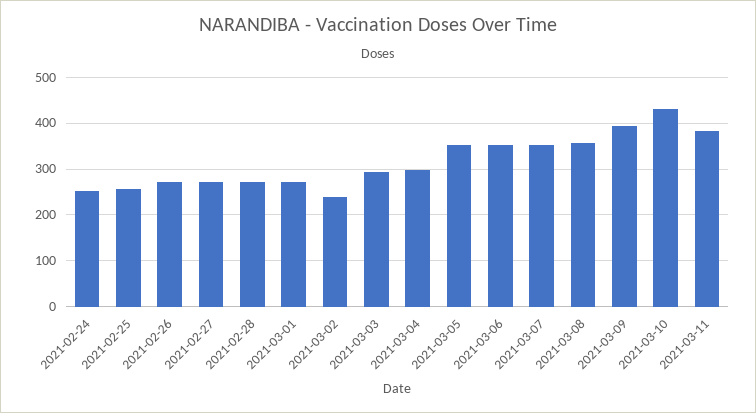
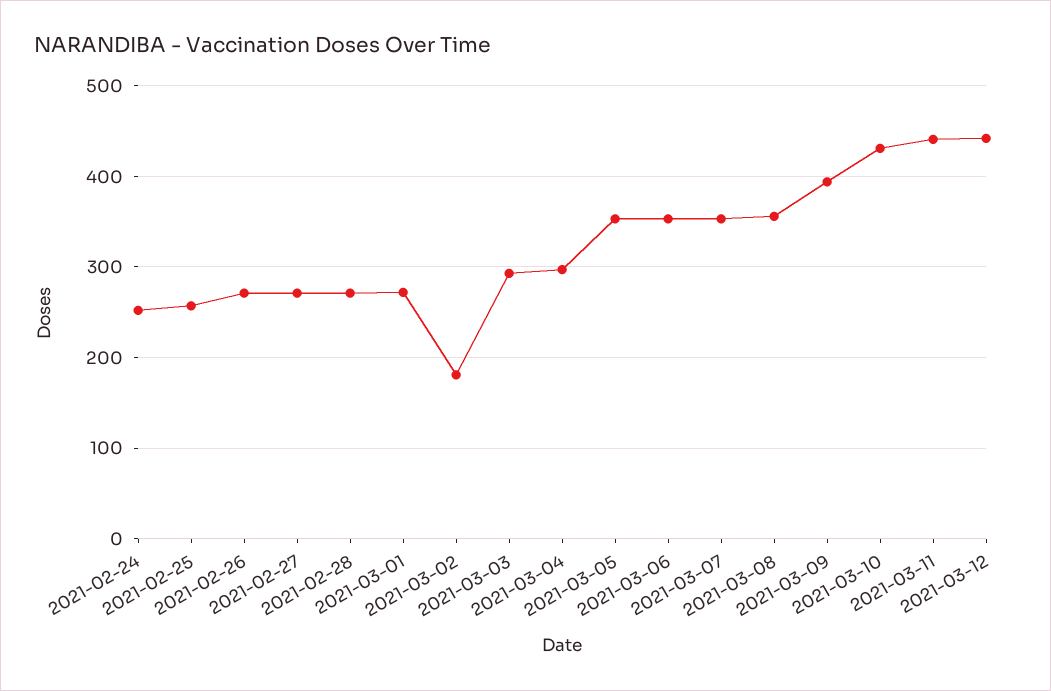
2021-03-02: 240 -> 180
2021-03-11: 380 -> 440
2021-03-12: none -> 440

